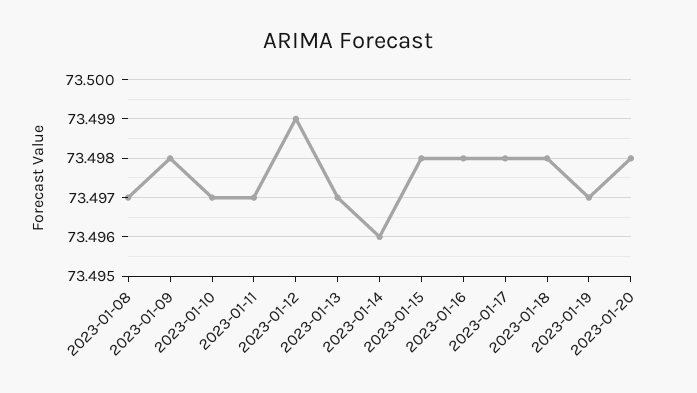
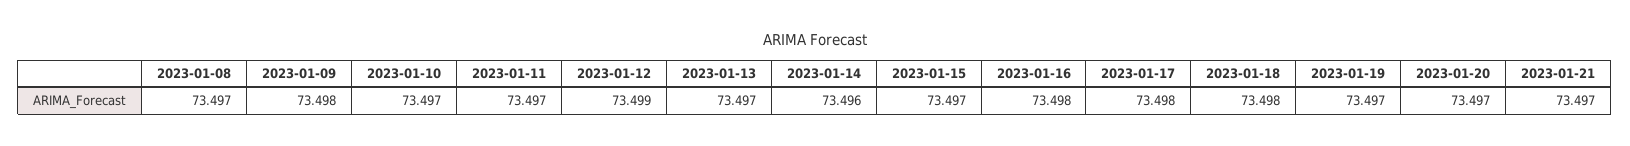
2023-01-15: 73.498 -> 73.497
2023-01-20: 73.498 -> 73.497
2023-01-21: none -> 73.497

